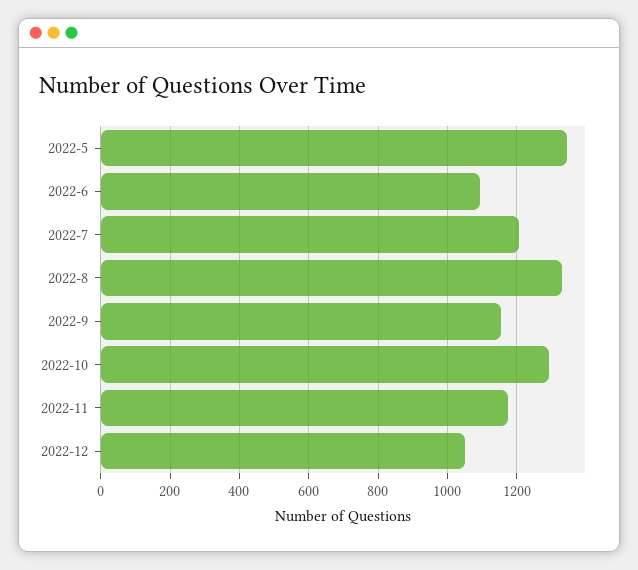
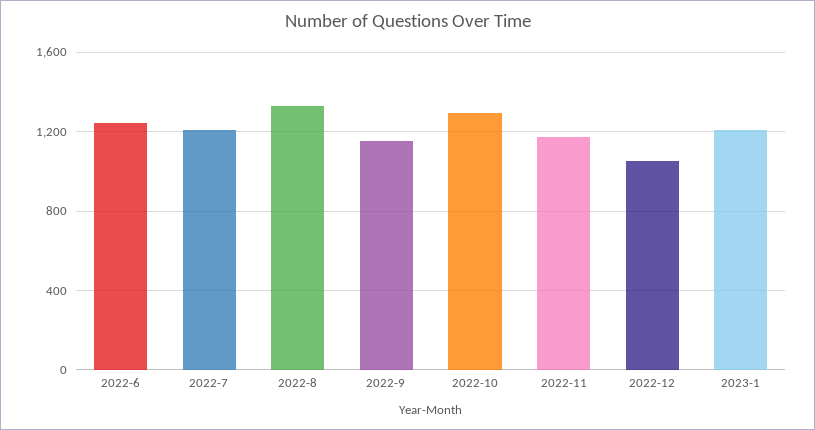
2022-5: 1340 -> none
2022-6: 1100 -> 1250
2023-1: none -> 1200

